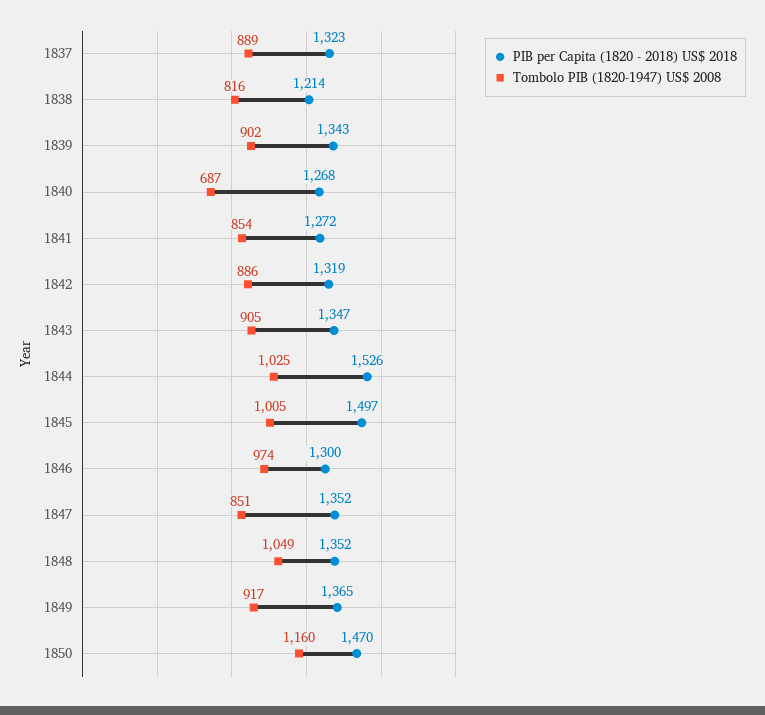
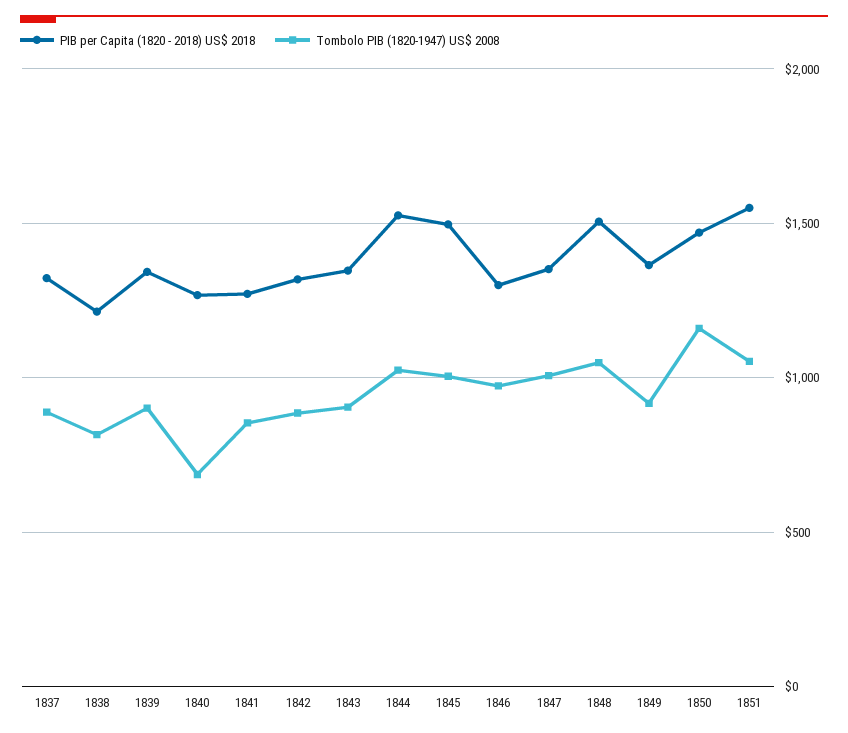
Tombolo PIB (1820-1947) US$ 2008, 1847: 851 -> 1000
PIB per Capita (1820 - 2018) US$ 2018, 1848: 1352 -> 1500
PIB per Capita (1820 - 2018) US$ 2018, 1851: none -> 1550
Tombolo PIB (1820-1947) US$ 2008, 1851: none -> 1050

